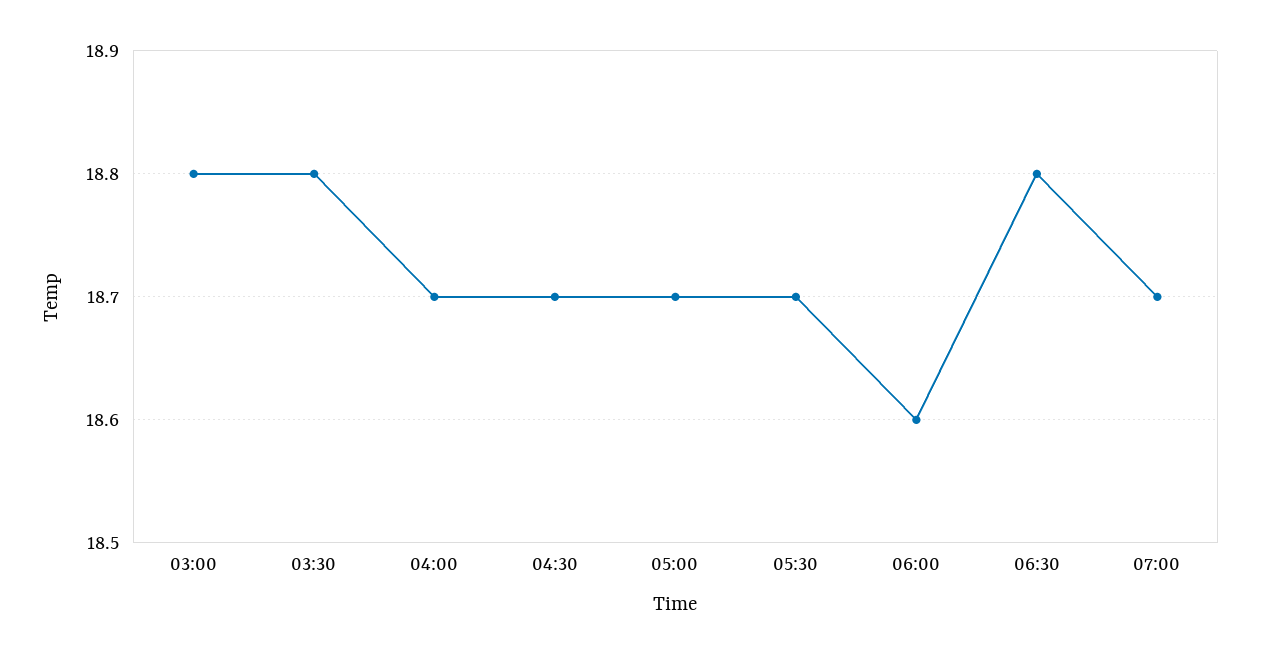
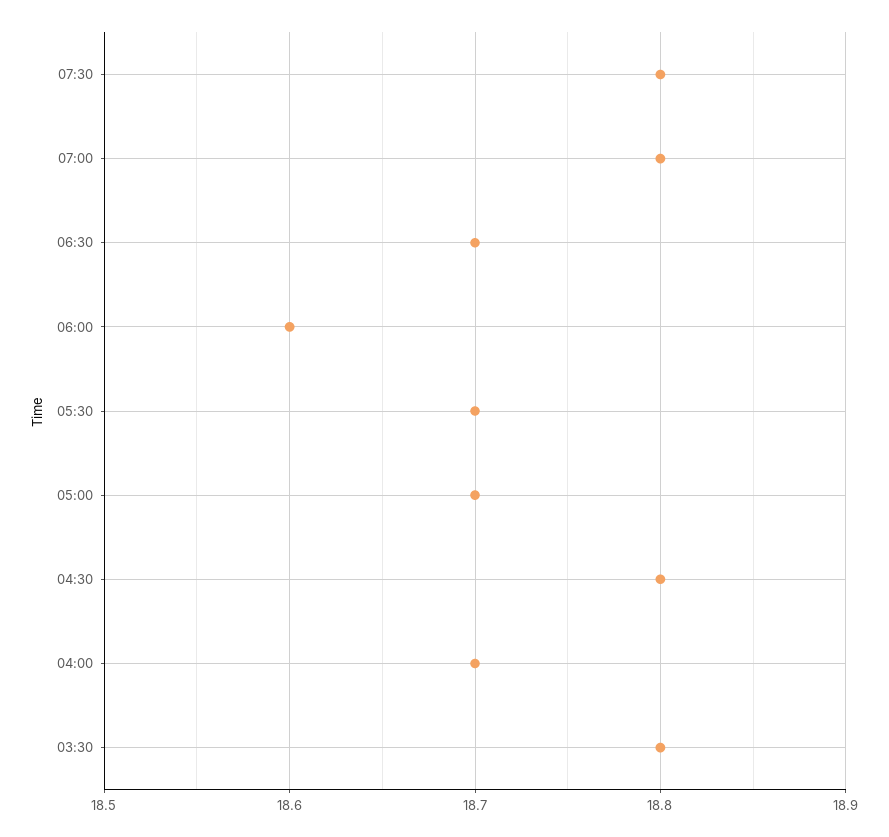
03:00: 18.8 -> none
04:30: 18.7 -> 18.8
06:30: 18.8 -> 18.7
07:00: 18.7 -> 18.8
07:30: none -> 18.8

